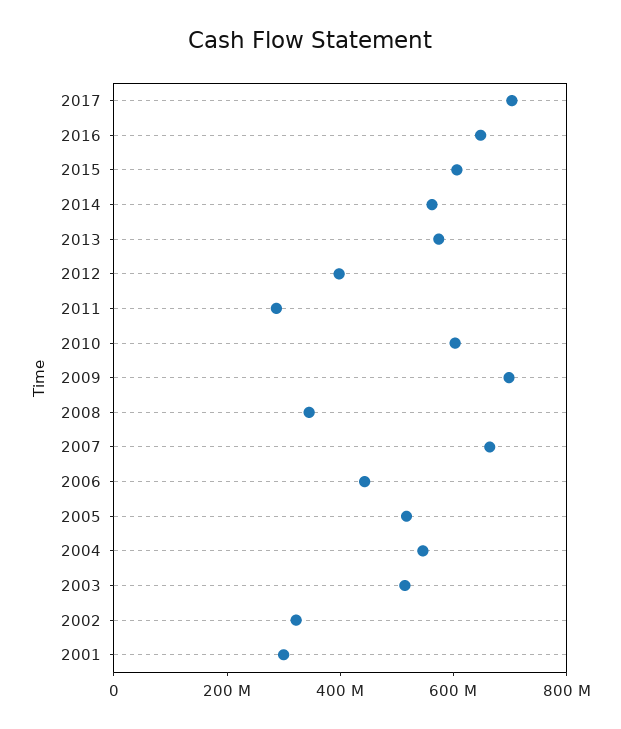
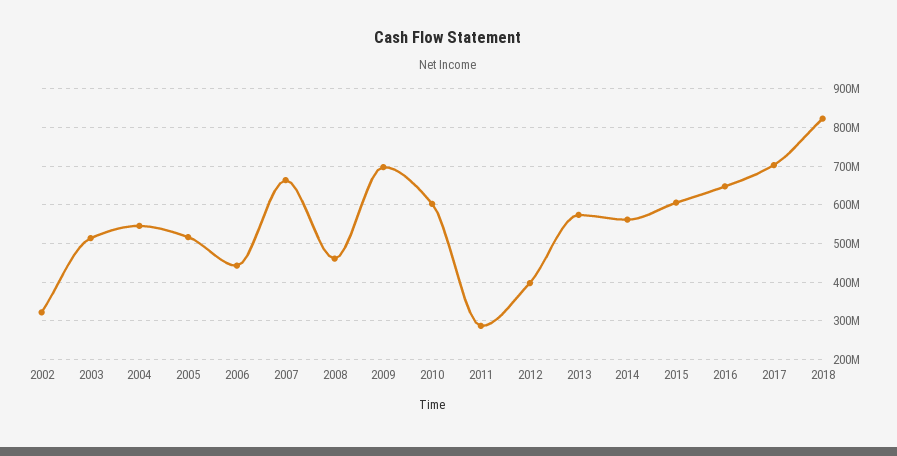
2008: 350000000 -> 460000000
2001: 300000000 -> none
2018: none -> 820000000

